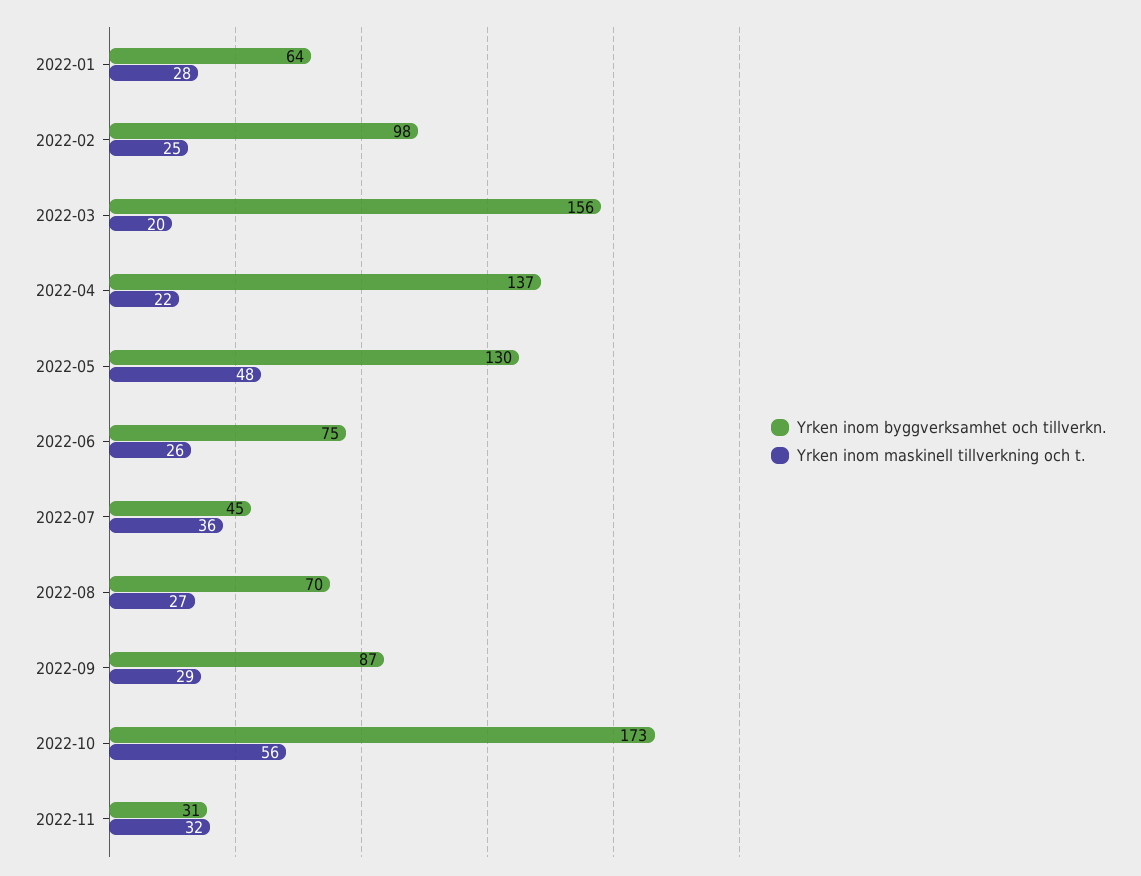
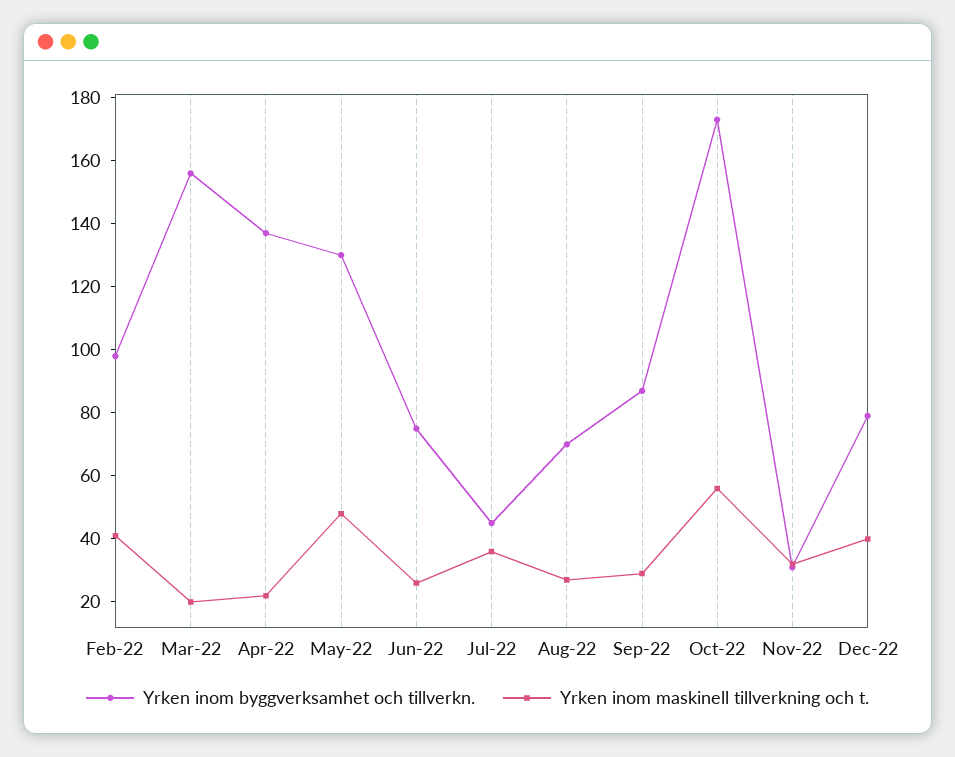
Yrken inom byggverksamhet och tillverkn., 2022-01: 64 -> none
Yrken inom maskinell tillverkning och t., 2022-01: 28 -> none
Yrken inom maskinell tillverkning och t., 2022-02: 25 -> 40
Yrken inom byggverksamhet och tillverkn., Dec-22: none -> 80
Yrken inom maskinell tillverkning och t., Dec-22: none -> 40

